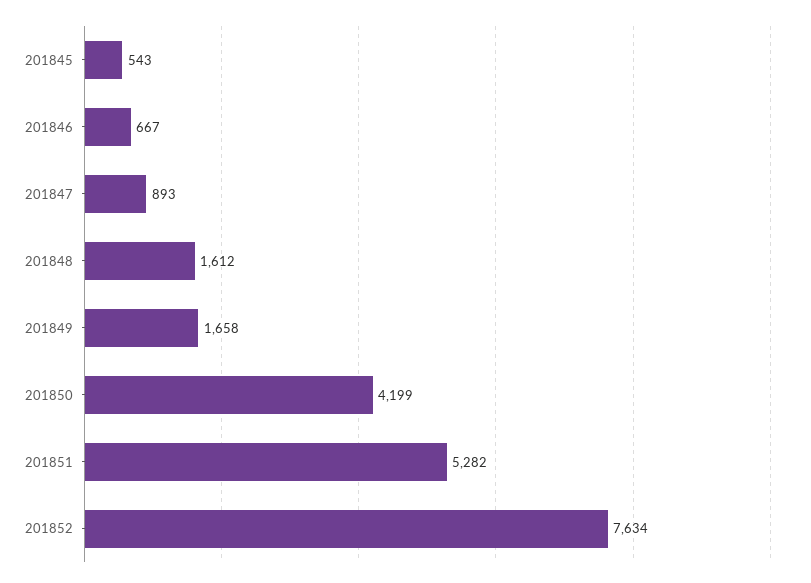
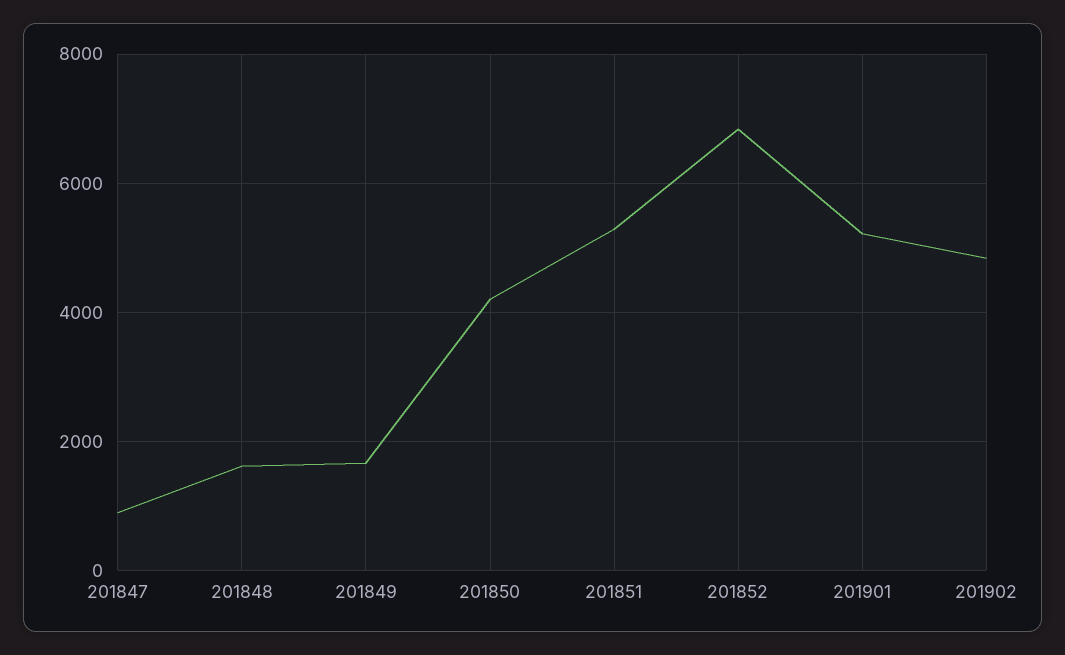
201845: 543 -> none
201846: 667 -> none
201852: 7634 -> 6800
201901: none -> 5200
201902: none -> 4800

